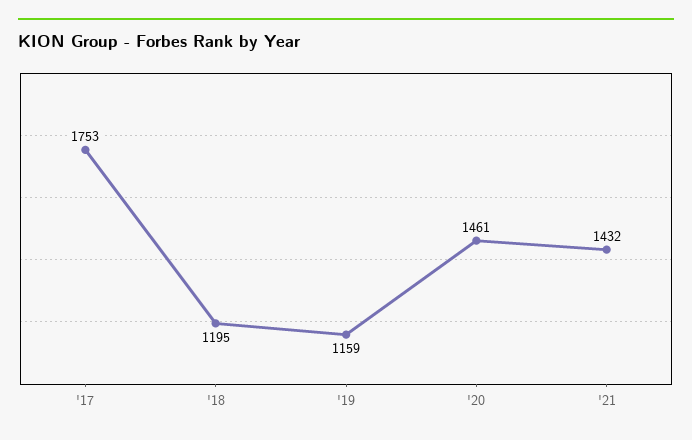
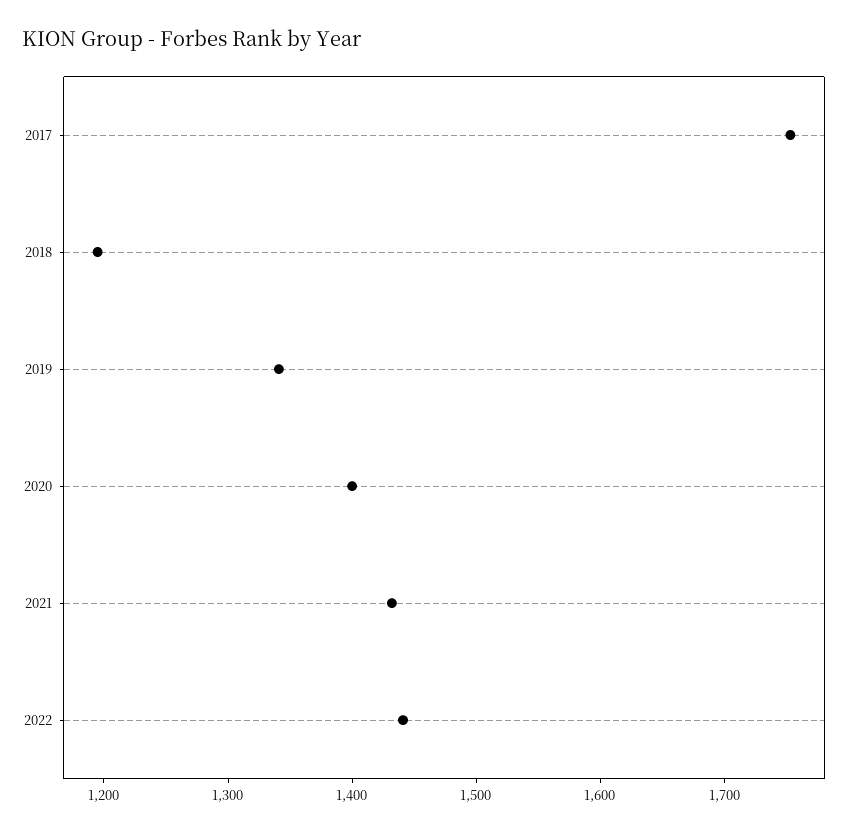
'19: 1159 -> 1340
'20: 1461 -> 1400
2022: none -> 1440

